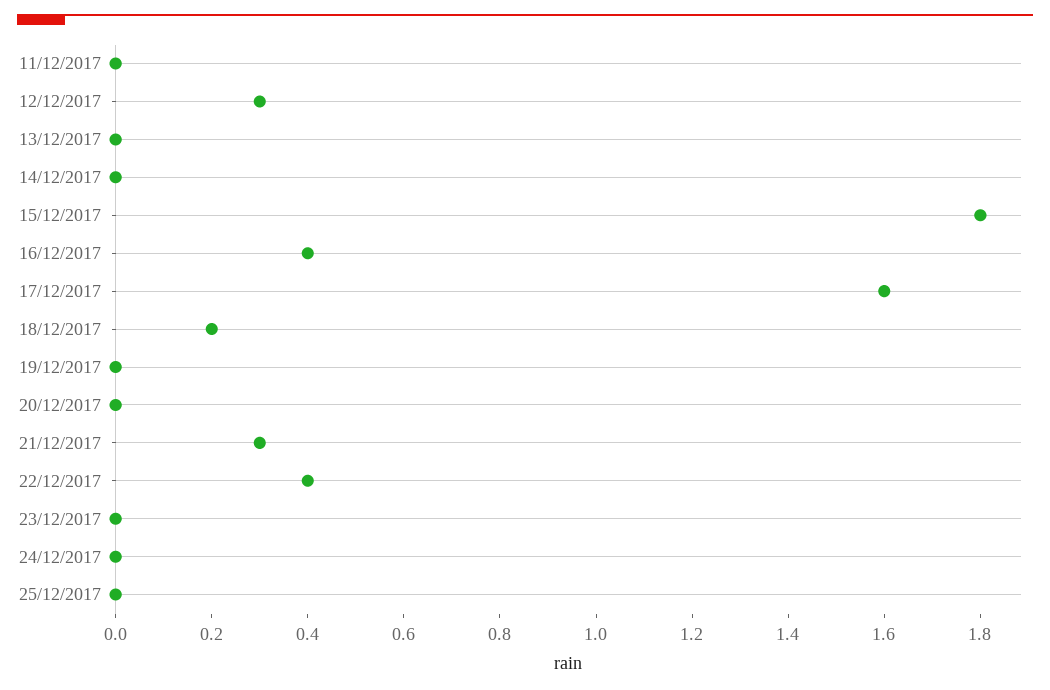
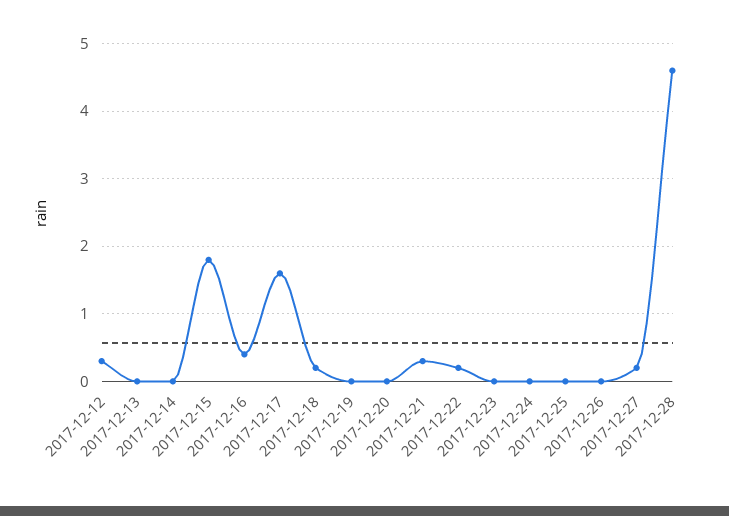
11/12/2017: 0 -> none
22/12/2017: 0.4 -> 0.2
2017-12-26: none -> 0
2017-12-27: none -> 0.2
2017-12-28: none -> 4.6

